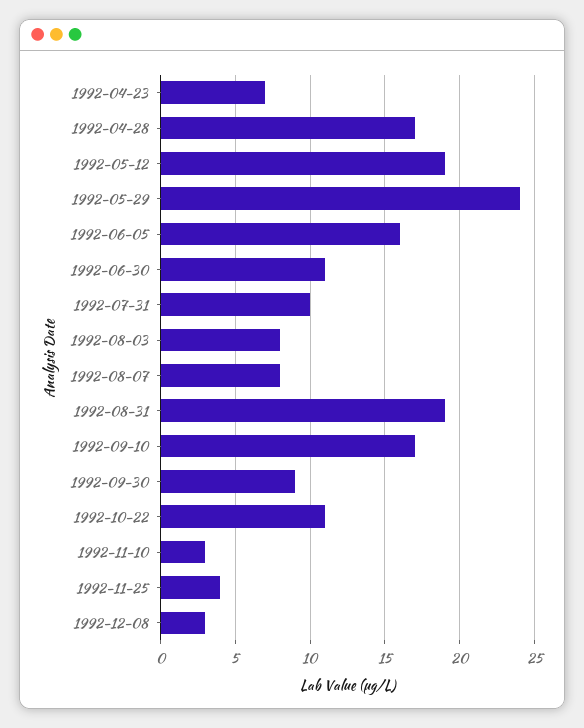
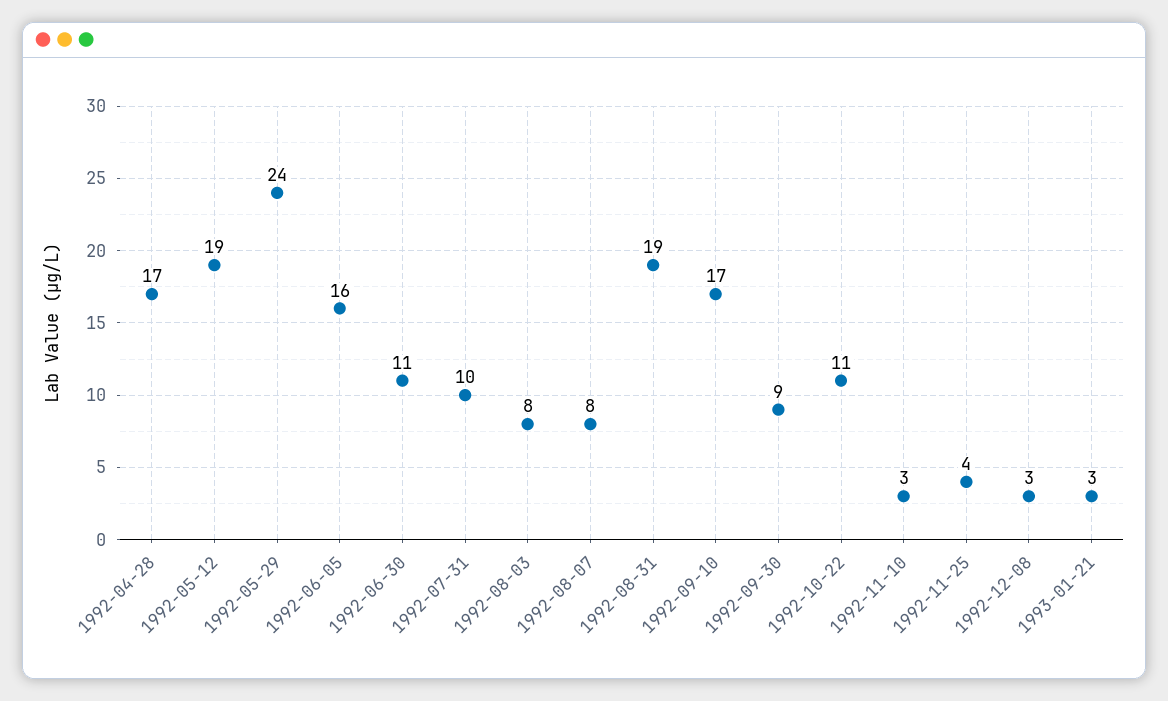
1992-04-23: 7 -> none
1993-01-21: none -> 3

